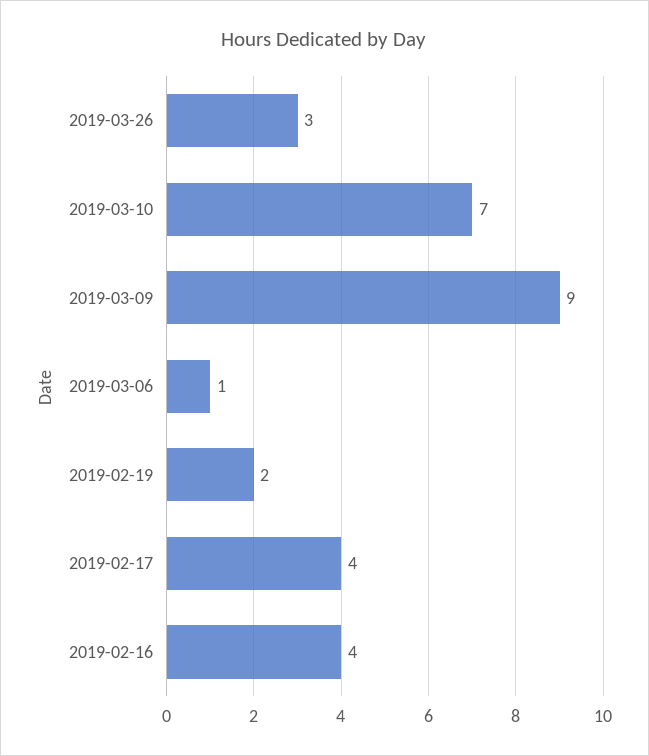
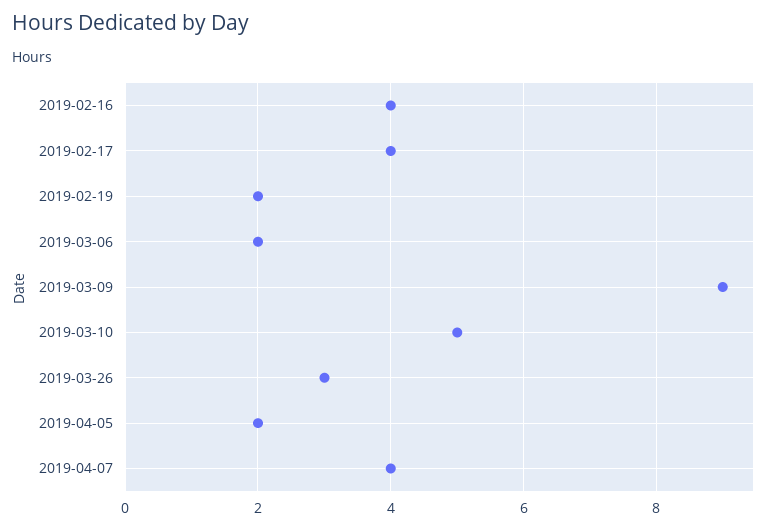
2019-03-10: 7 -> 5
2019-03-06: 1 -> 2
2019-04-05: none -> 2
2019-04-07: none -> 4

